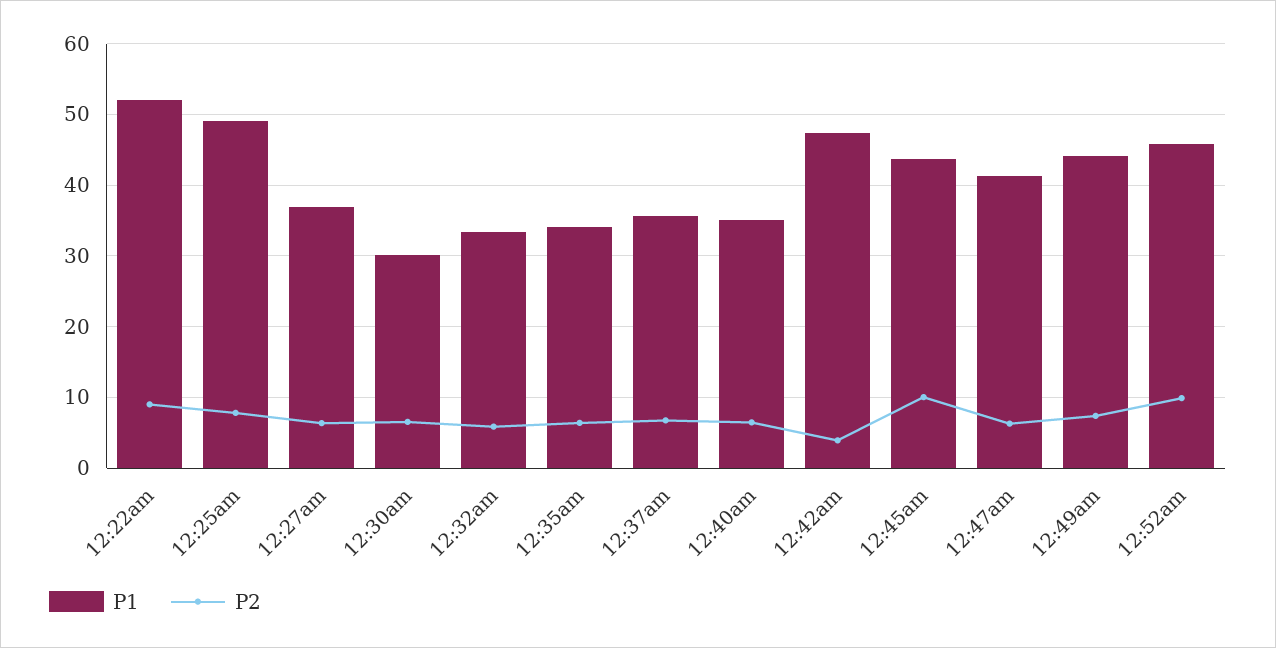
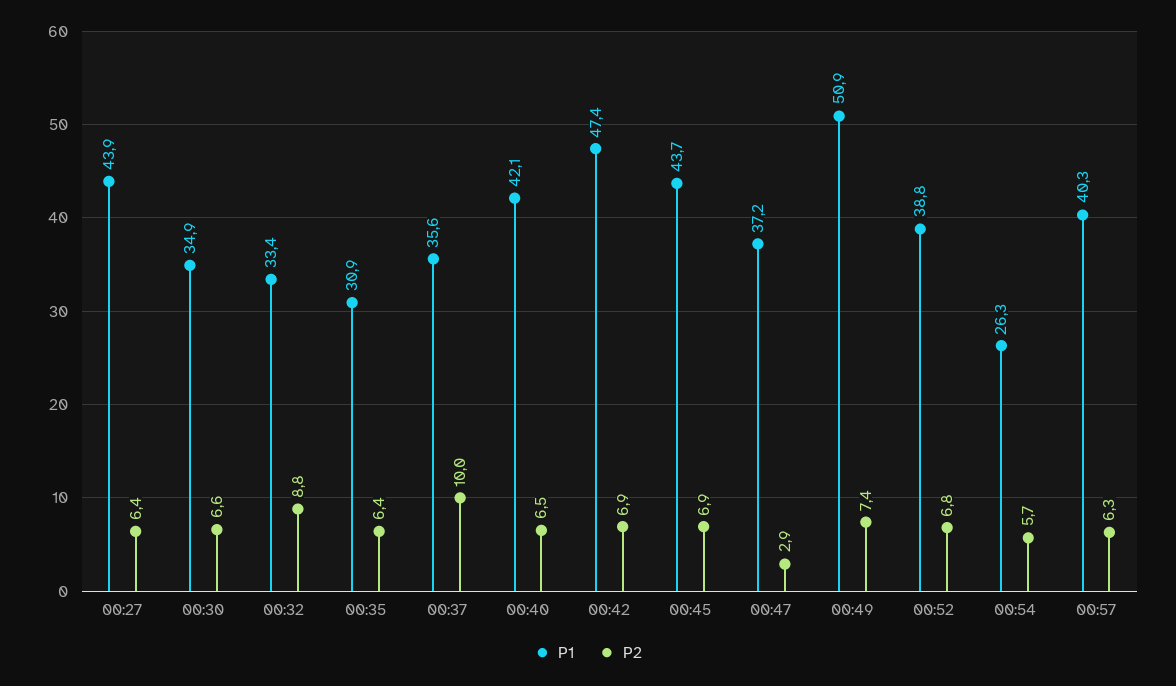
P1, 12:22am: 52 -> none
P2, 12:22am: 9 -> none
P1, 12:25am: 49 -> none
P2, 12:25am: 8 -> none
P1, 12:27am: 37 -> 43.9
P1, 12:30am: 30 -> 34.9
P2, 12:32am: 6 -> 8.8
P1, 12:35am: 34 -> 30.9
P2, 12:37am: 7 -> 10
P1, 12:40am: 35 -> 42.1
P2, 12:42am: 4 -> 6.9
P2, 12:45am: 10 -> 6.9
P1, 12:47am: 41 -> 37.2
P2, 12:47am: 6 -> 2.9
P1, 12:49am: 44 -> 50.9
P1, 12:52am: 46 -> 38.8
P2, 12:52am: 10 -> 6.8
P1, 00:54: none -> 26.3
P2, 00:54: none -> 5.7
P1, 00:57: none -> 40.3
P2, 00:57: none -> 6.3

